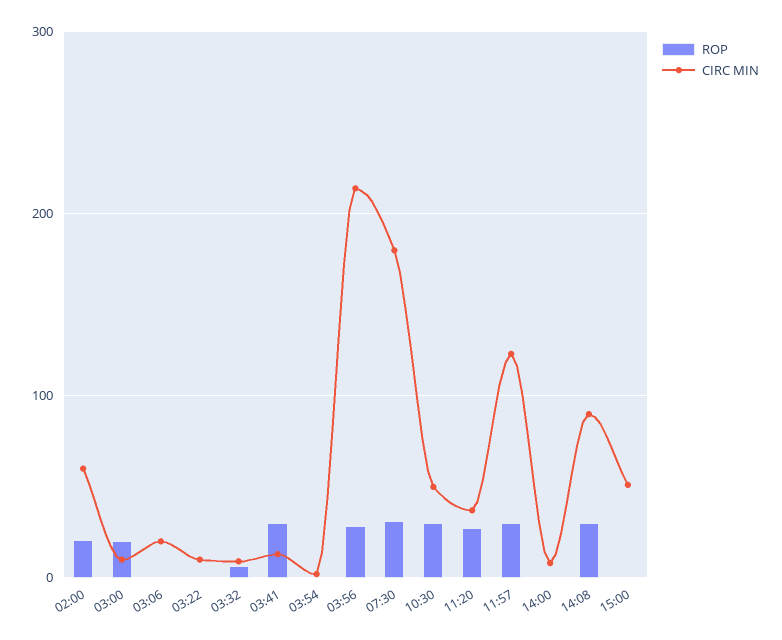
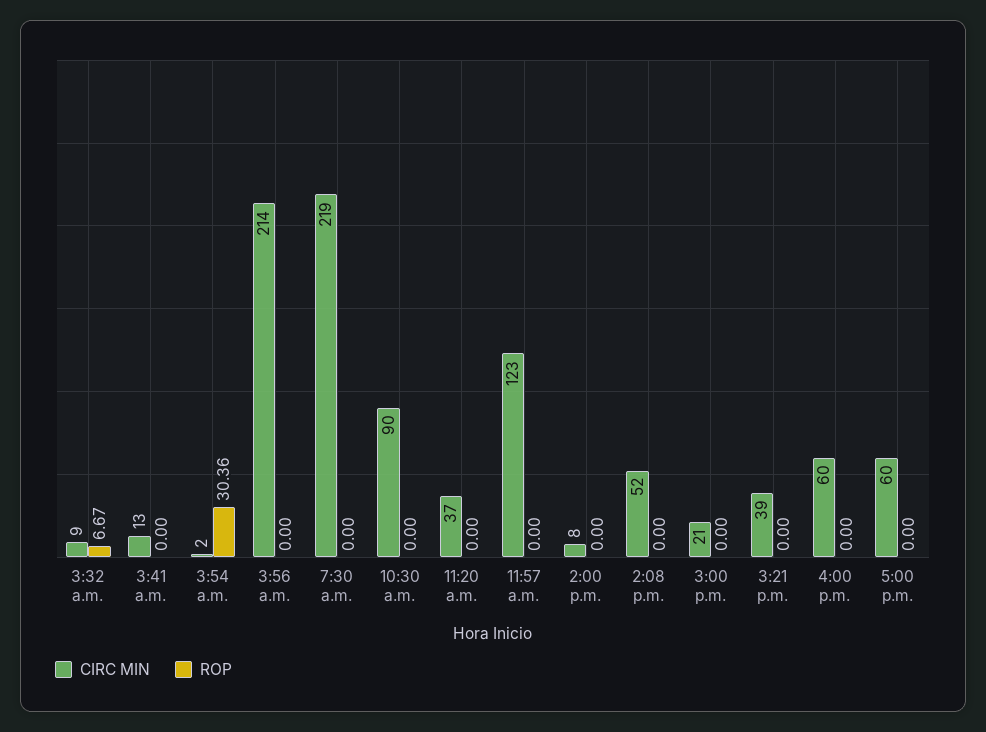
ROP, 02:00: 20 -> none
CIRC MIN, 02:00: 60 -> none
ROP, 03:00: 20 -> none
CIRC MIN, 03:00: 10 -> none
ROP, 03:06: 0 -> none
CIRC MIN, 03:06: 20 -> none
ROP, 03:22: 0 -> none
CIRC MIN, 03:22: 10 -> none
ROP, 03:41: 30 -> 0
ROP, 03:54: 0 -> 30.36
ROP, 03:56: 30 -> 0
ROP, 07:30: 30 -> 0
CIRC MIN, 07:30: 180 -> 219
ROP, 10:30: 30 -> 0
CIRC MIN, 10:30: 50 -> 90
ROP, 11:20: 30 -> 0
ROP, 11:57: 30 -> 0
ROP, 14:08: 30 -> 0
CIRC MIN, 14:08: 90 -> 52
CIRC MIN, 15:00: 50 -> 21
CIRC MIN, 3:21 p.m.: none -> 39
ROP, 3:21 p.m.: none -> 0
CIRC MIN, 4:00 p.m.: none -> 60
ROP, 4:00 p.m.: none -> 0
CIRC MIN, 5:00 p.m.: none -> 60
ROP, 5:00 p.m.: none -> 0

